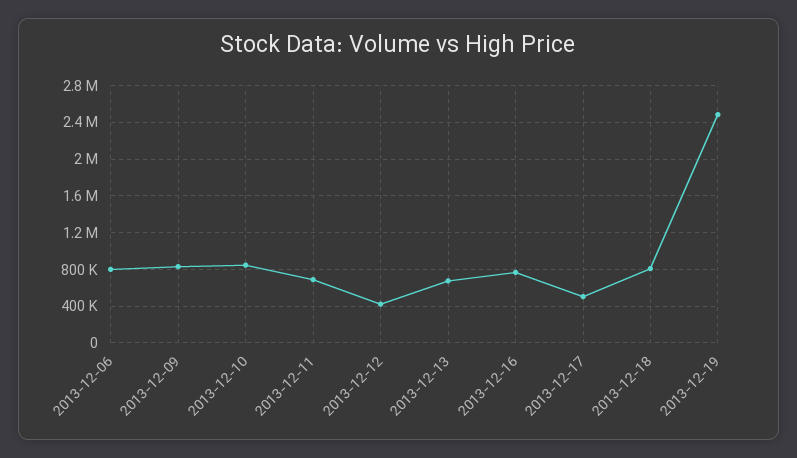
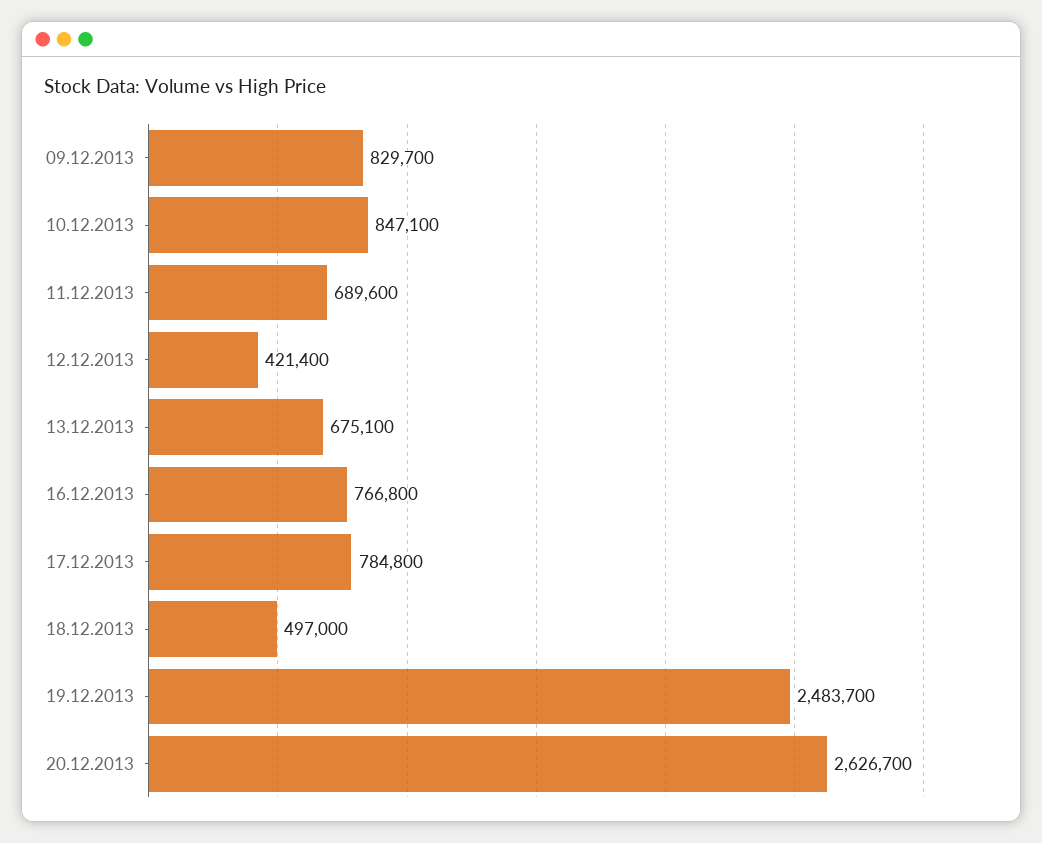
2013-12-06: 800000 -> none
2013-12-17: 500000 -> 784800
2013-12-18: 800000 -> 497000
20.12.2013: none -> 2626700

